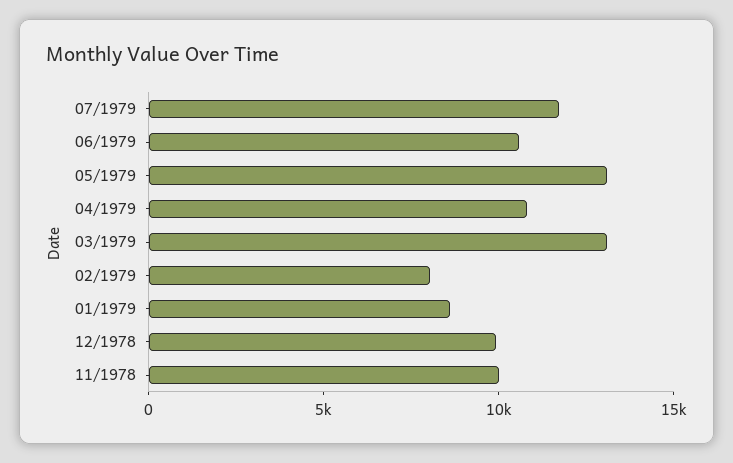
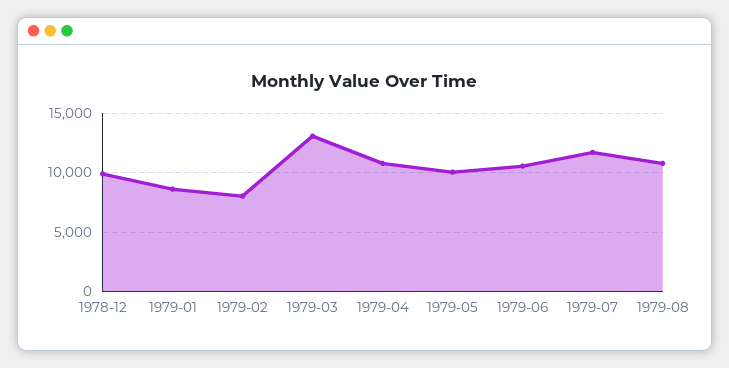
05/1979: 13000 -> 10000
11/1978: 10000 -> none
1979-08: none -> 11000

